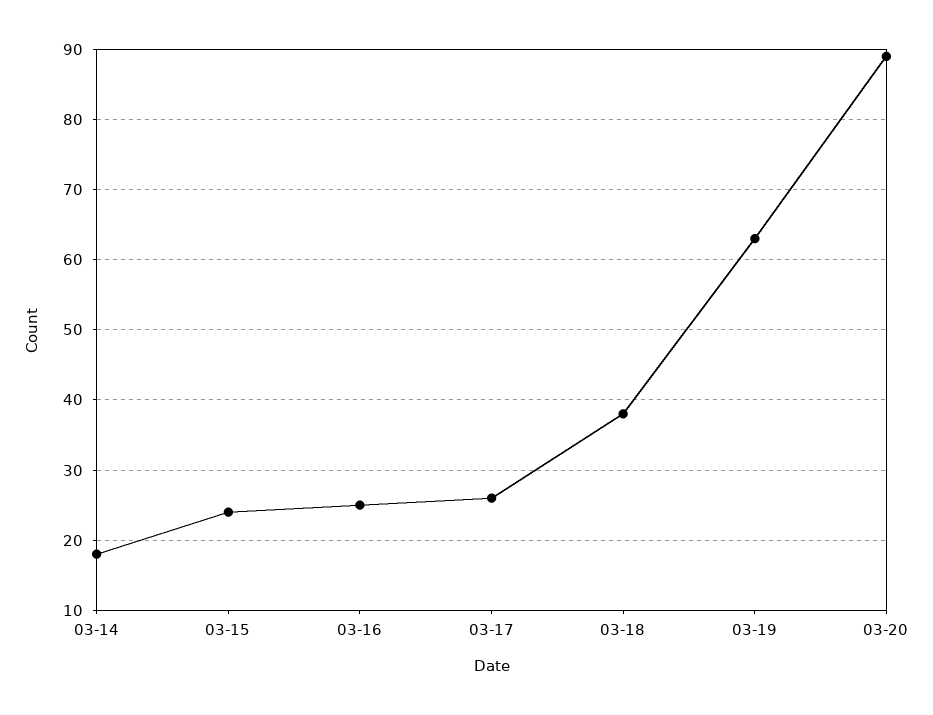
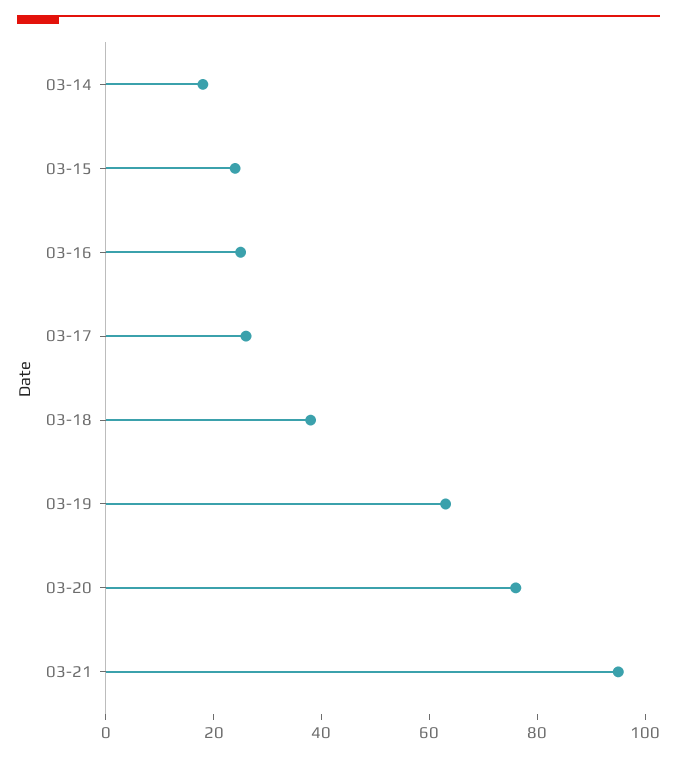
03-20: 89 -> 75
03-21: none -> 95

